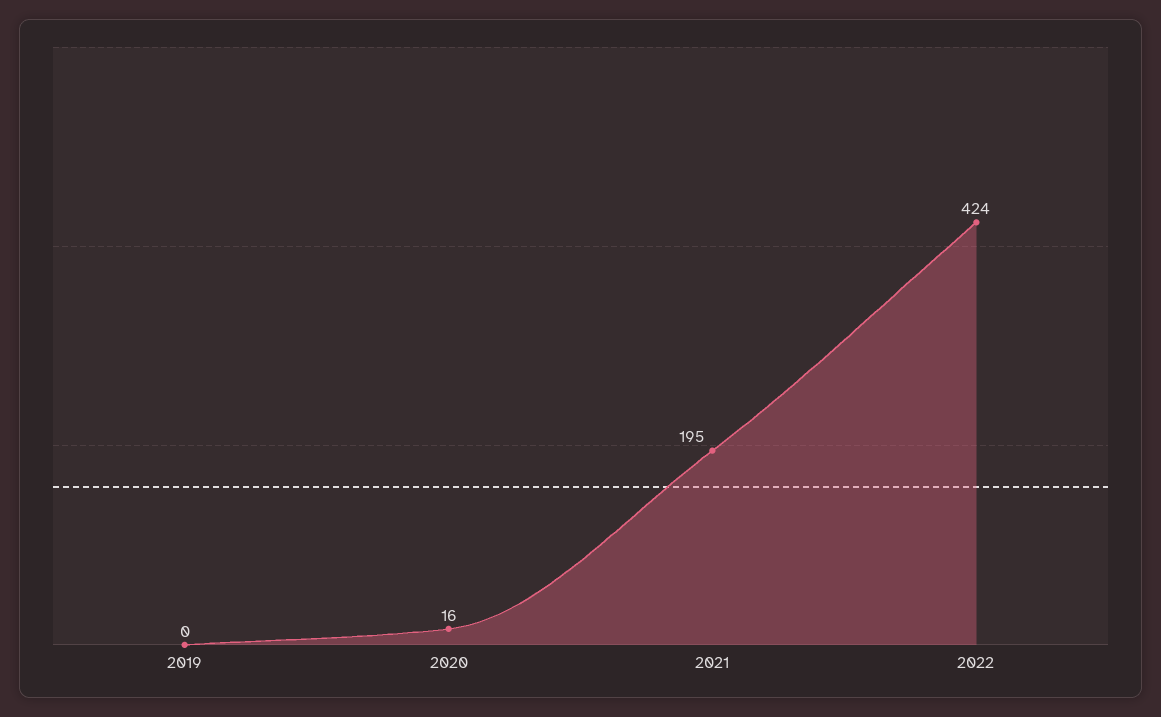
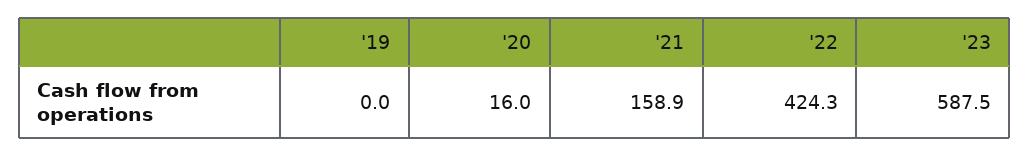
2021: 195 -> 158.9
'23: none -> 587.5

